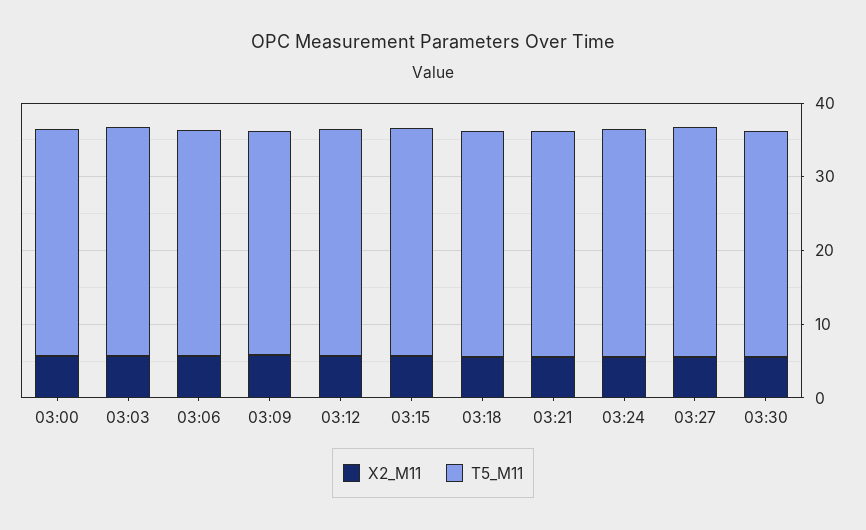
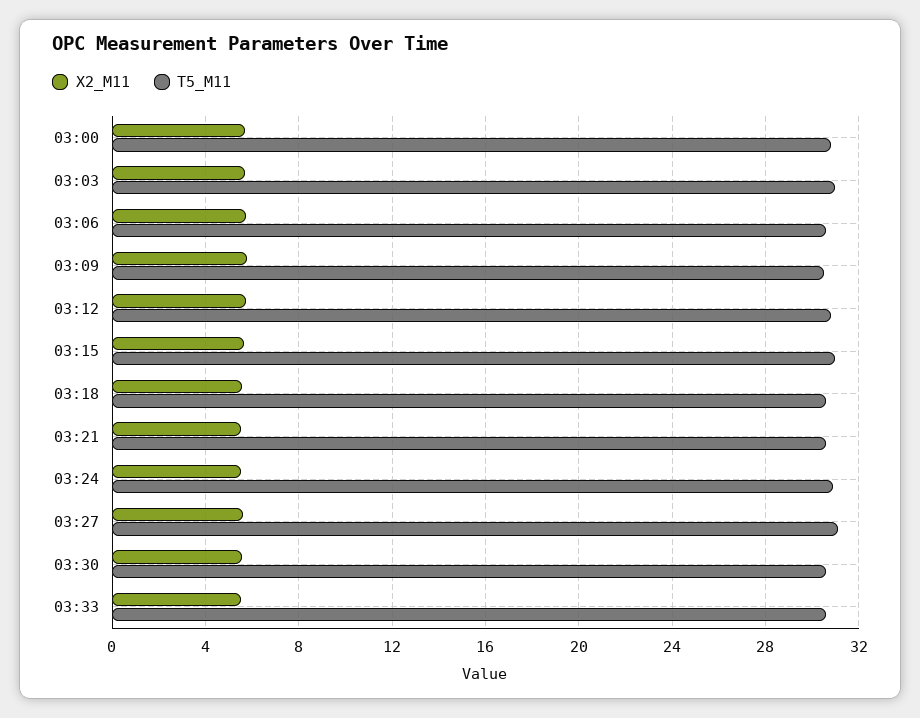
X2_M11, 03:33: none -> 5.5
T5_M11, 03:33: none -> 30.5

